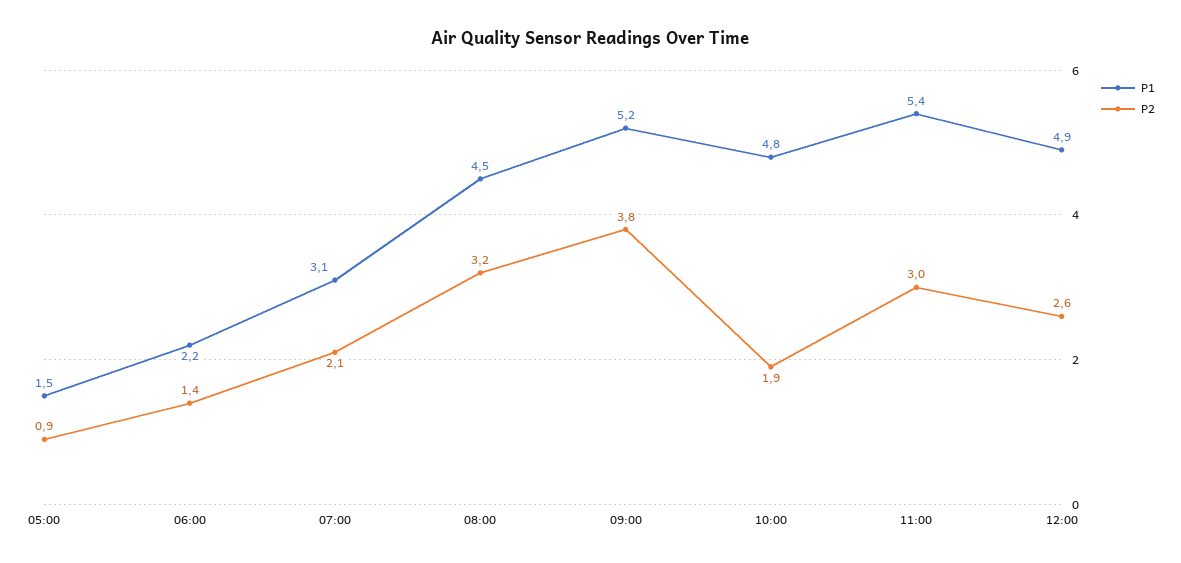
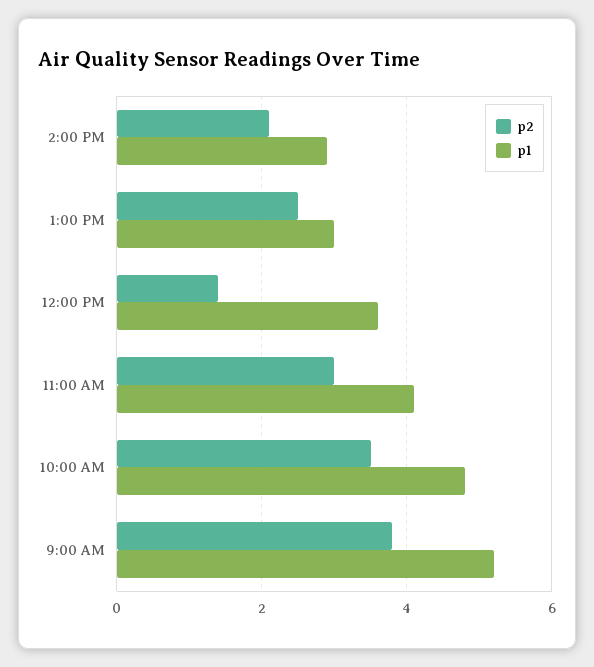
P1, 05:00: 1.5 -> none
P2, 05:00: 0.9 -> none
P1, 06:00: 2.2 -> none
P2, 06:00: 1.4 -> none
P1, 07:00: 3.1 -> none
P2, 07:00: 2.1 -> none
P1, 08:00: 4.5 -> none
P2, 08:00: 3.2 -> none
P2, 10:00: 1.9 -> 3.5
P1, 11:00: 5.4 -> 4
P1, 12:00: 4.9 -> 3.5
P2, 12:00: 2.6 -> 1.5
P2, 2:00 PM: none -> 2
P1, 2:00 PM: none -> 3
P2, 1:00 PM: none -> 2.5
P1, 1:00 PM: none -> 3

